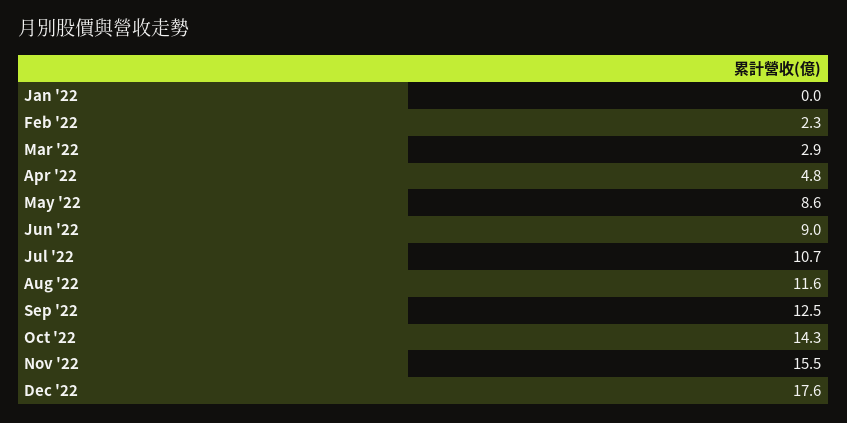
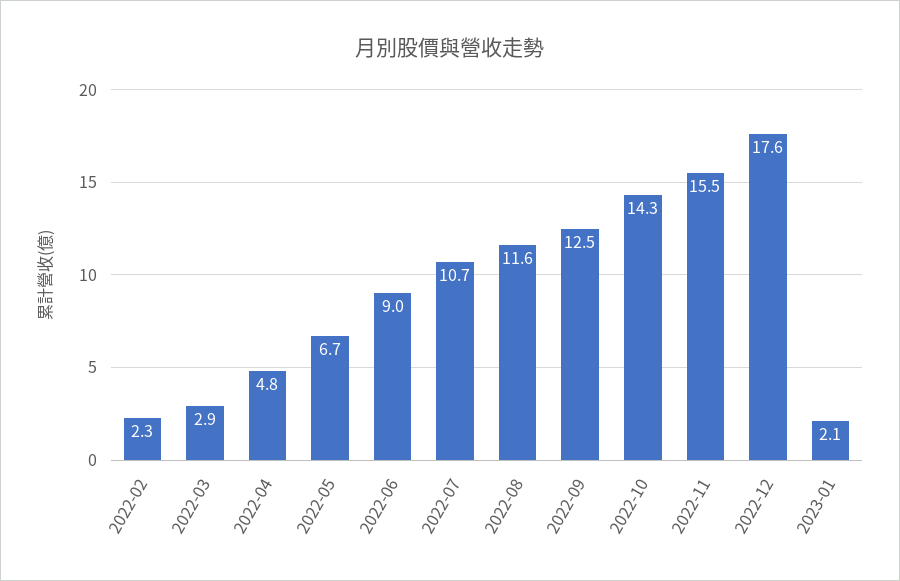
Jan '22: 0 -> none
May '22: 8.6 -> 6.7
2023-01: none -> 2.1

